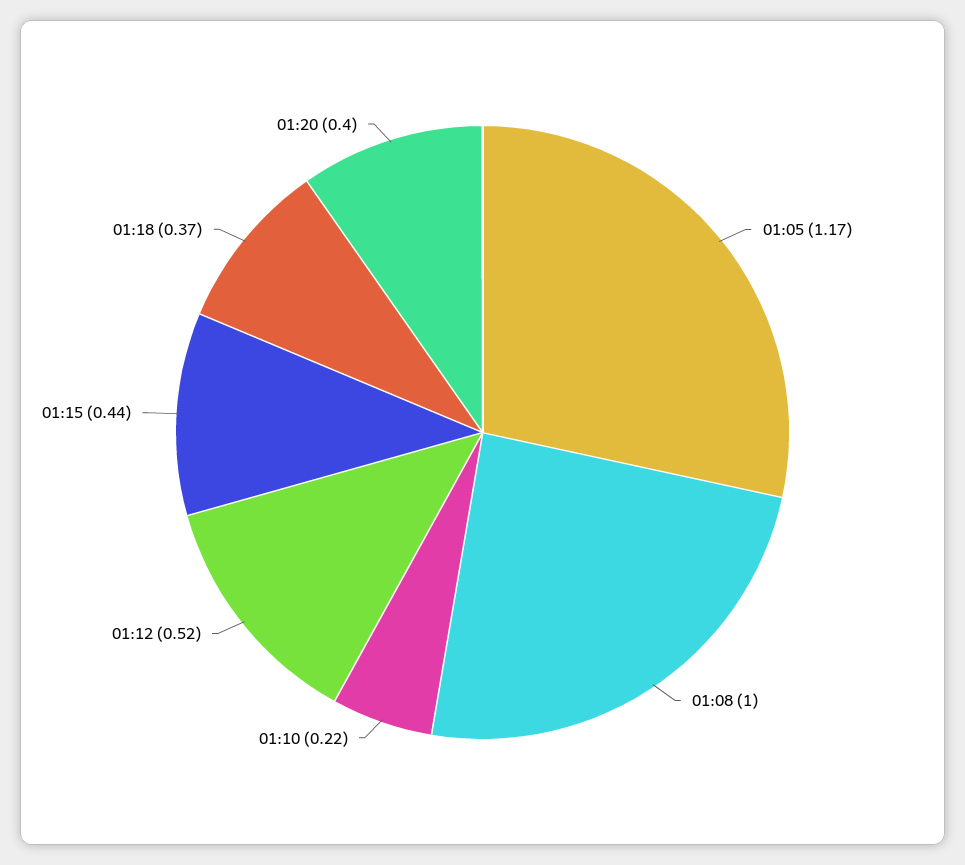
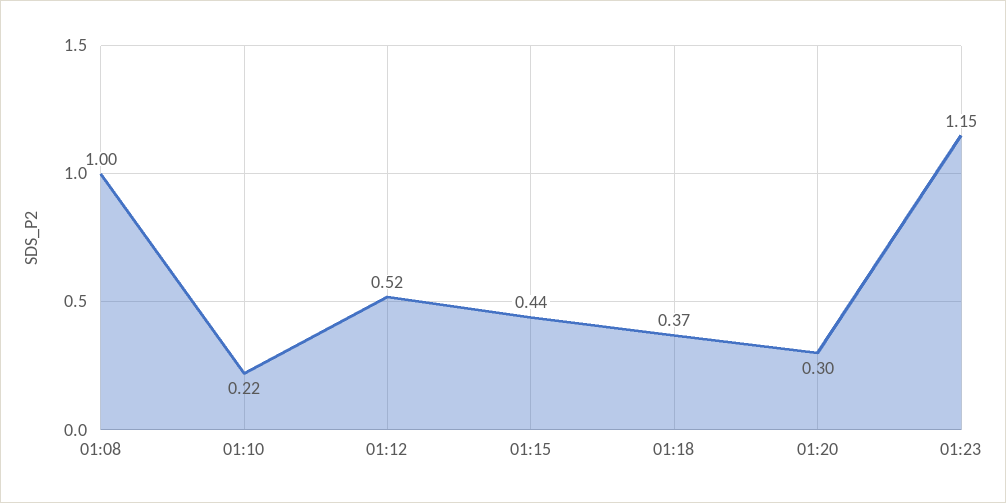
01:05: 1.17 -> none
01:20: 0.4 -> 0.3
01:23: none -> 1.15

